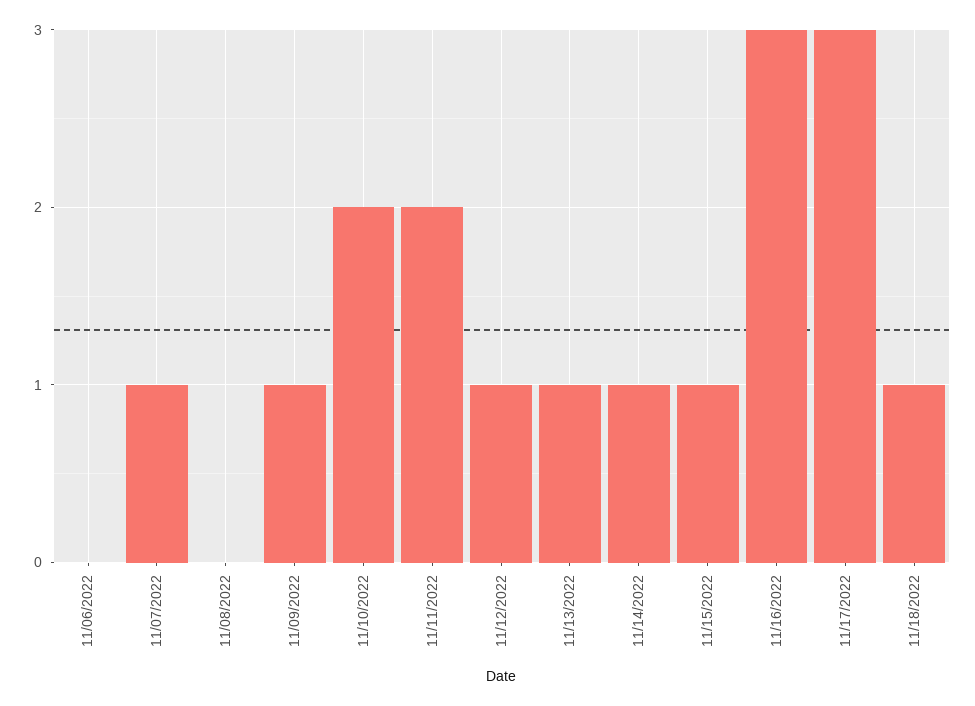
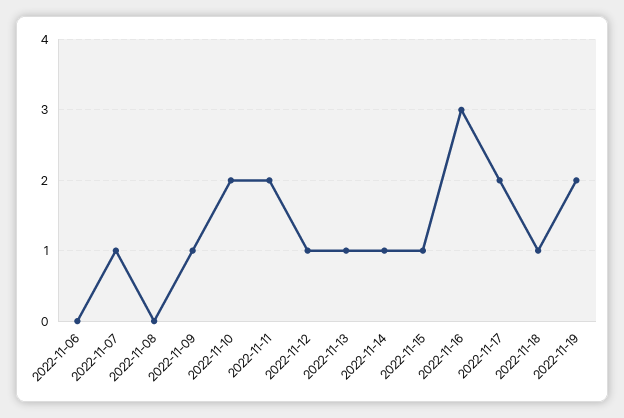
11/17/2022: 3 -> 2
2022-11-19: none -> 2

